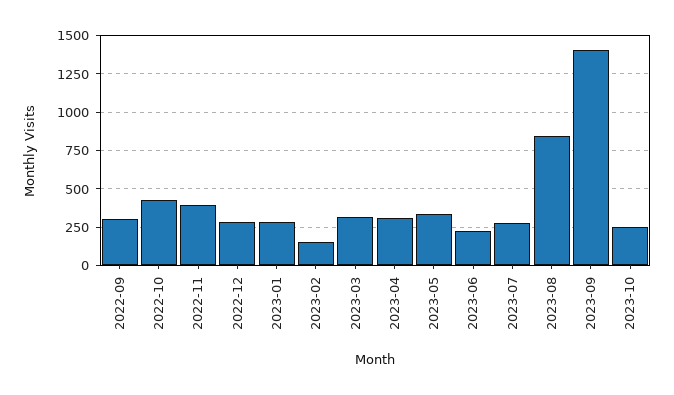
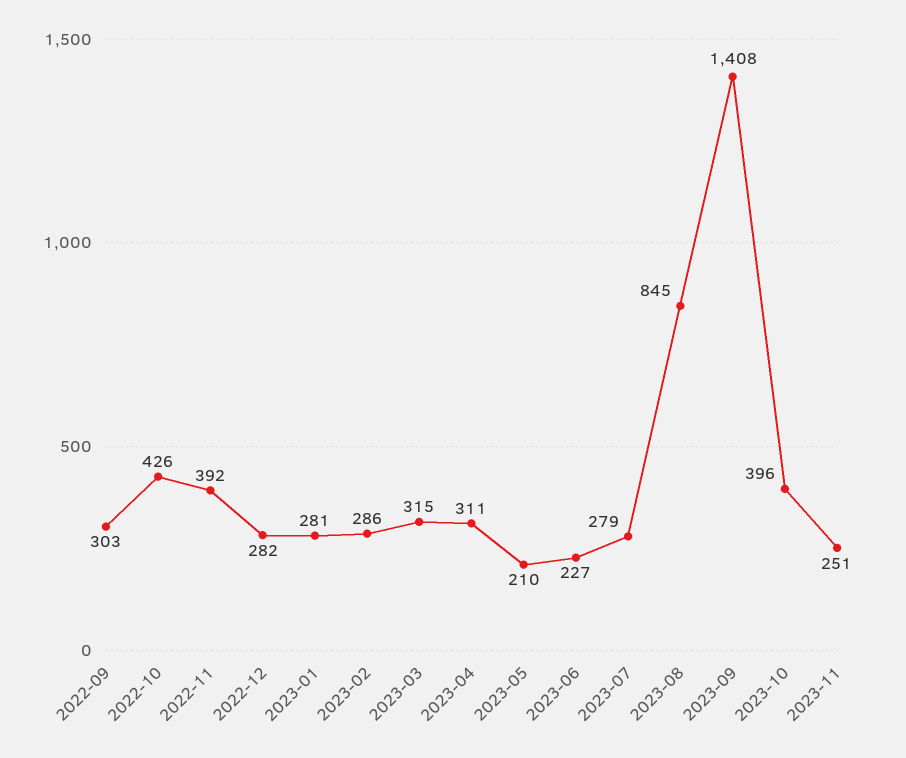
2023-02: 150 -> 286
2023-05: 350 -> 210
2023-10: 250 -> 396
2023-11: none -> 251

